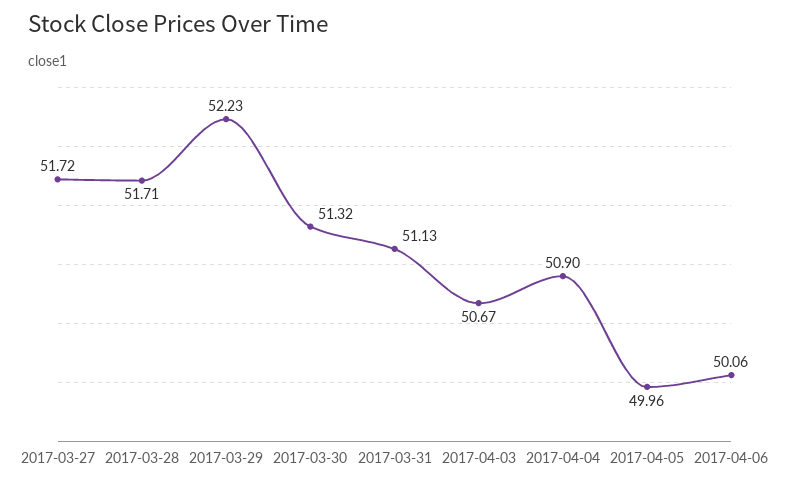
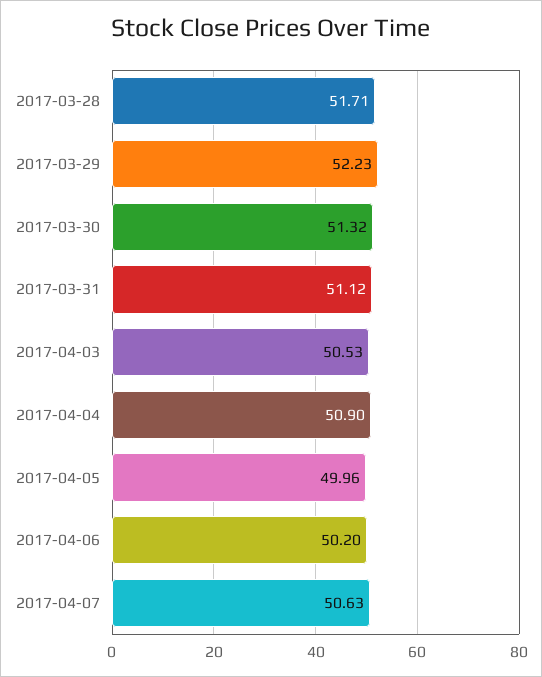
2017-03-27: 51.72 -> none
2017-03-31: 51.13 -> 51.12
2017-04-03: 50.67 -> 50.53
2017-04-06: 50.06 -> 50.2
2017-04-07: none -> 50.63

